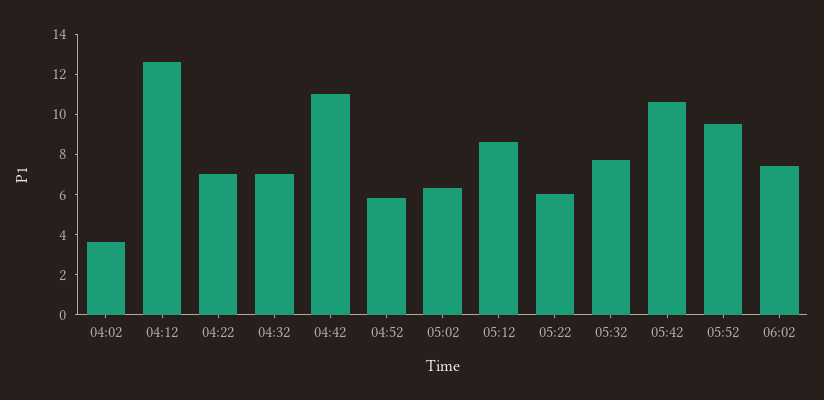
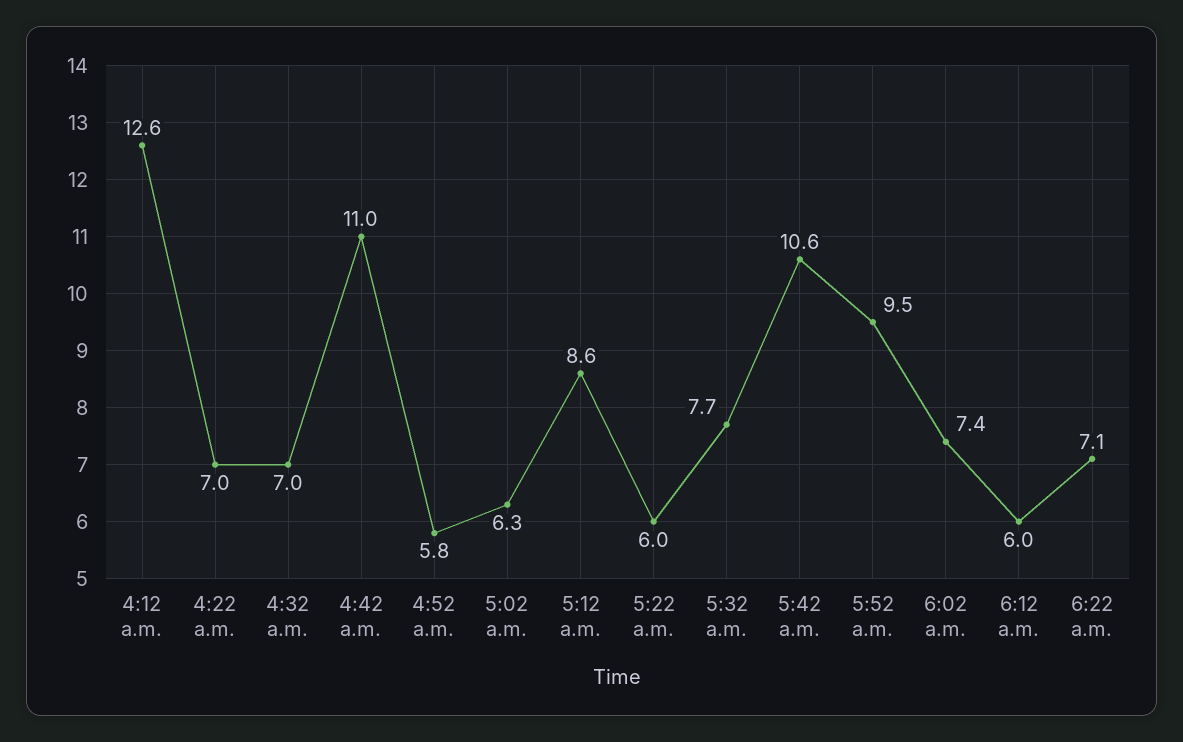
04:02: 3.5 -> none
6:12 a.m.: none -> 6
6:22 a.m.: none -> 7.1

